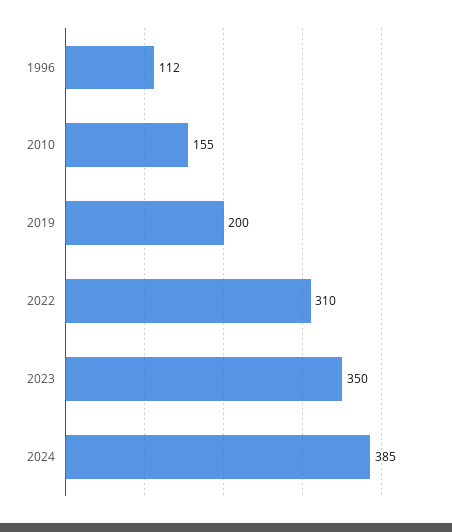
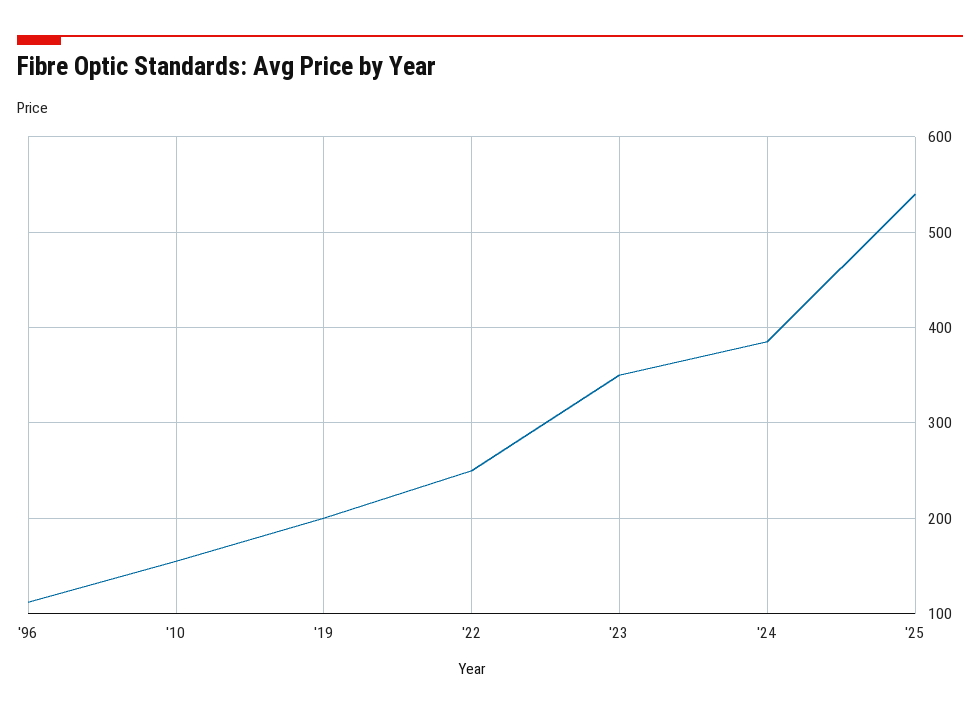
2022: 310 -> 250
'25: none -> 540

